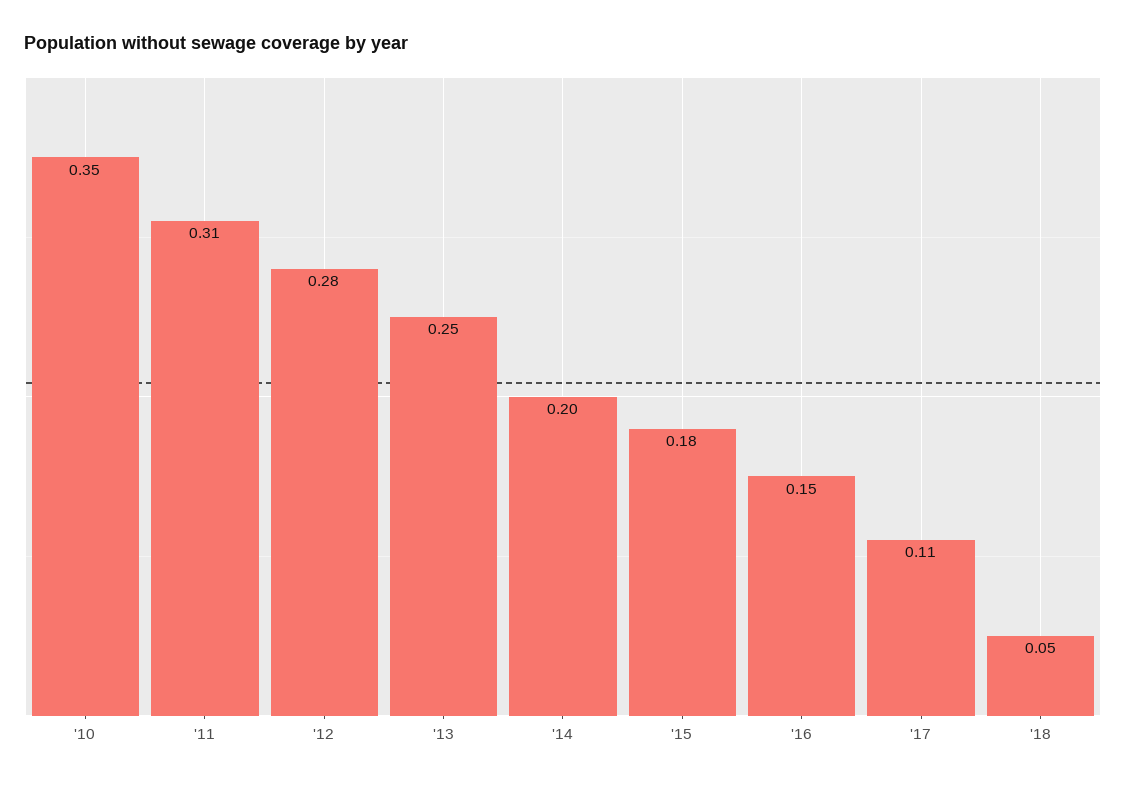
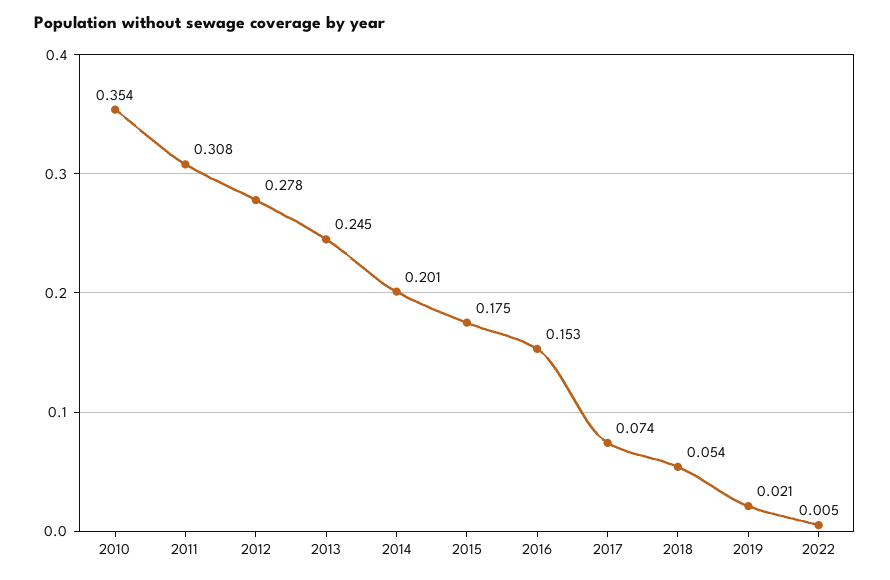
'17: 0.11 -> 0.074
2019: none -> 0.021
2022: none -> 0.005

